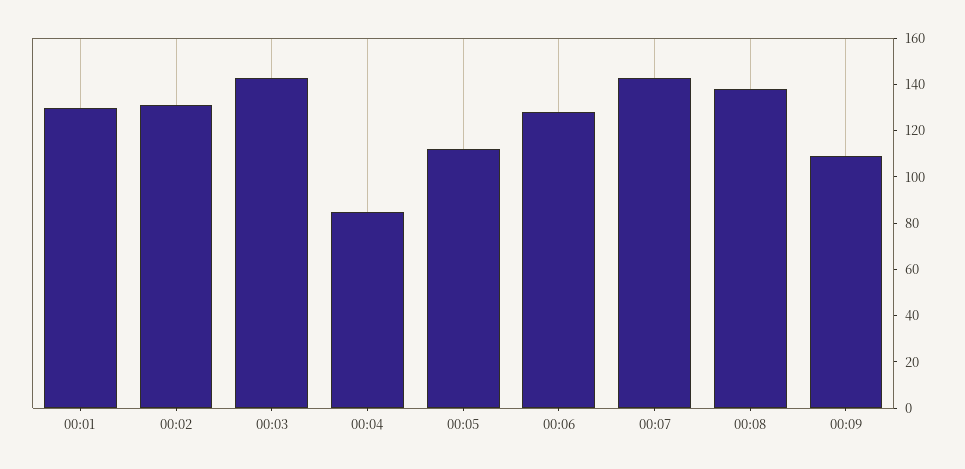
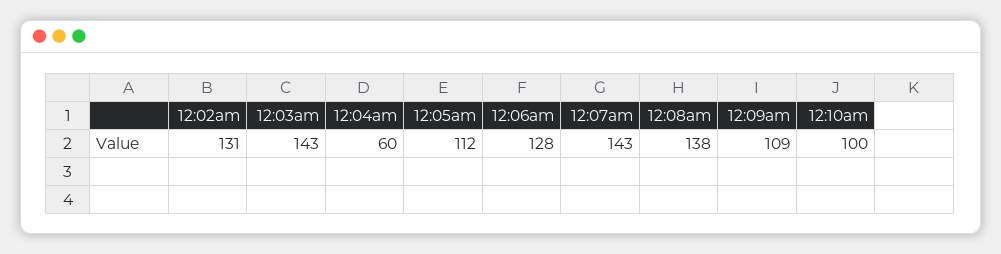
00:01: 130 -> none
00:04: 85 -> 60
12:10am: none -> 100

